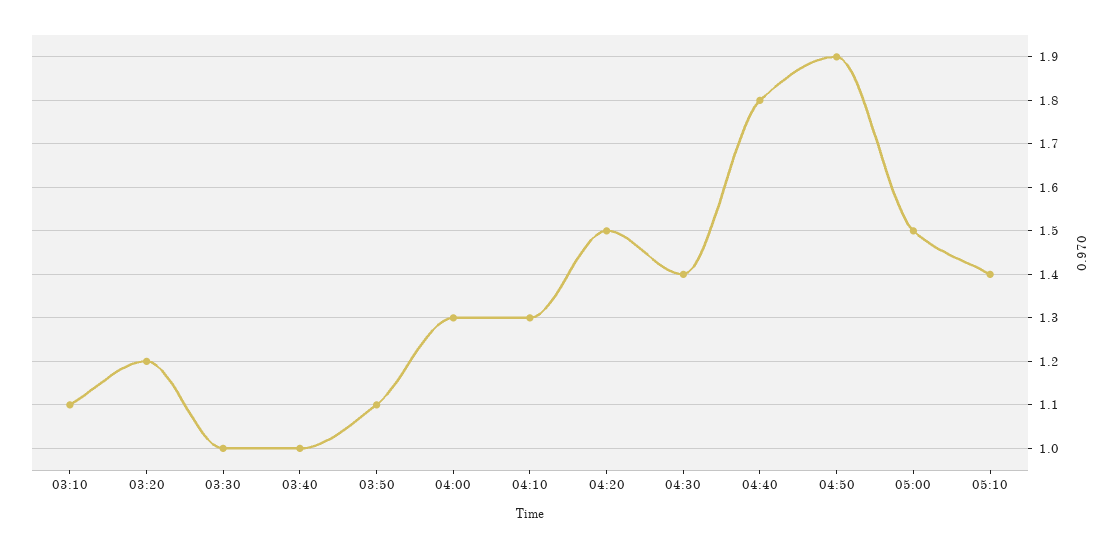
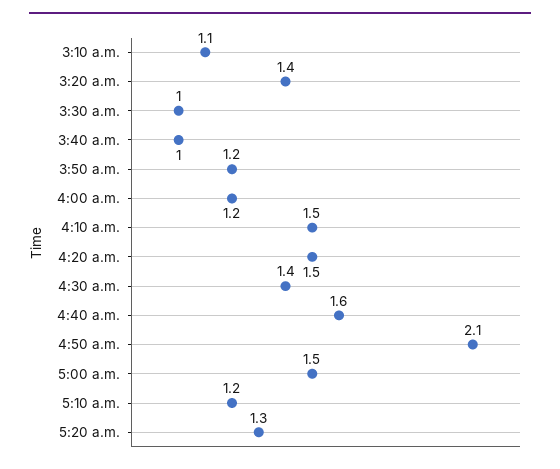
03:20: 1.2 -> 1.4
03:50: 1.1 -> 1.2
04:00: 1.3 -> 1.2
04:10: 1.3 -> 1.5
04:40: 1.8 -> 1.6
04:50: 1.9 -> 2.1
05:10: 1.4 -> 1.2
5:20 a.m.: none -> 1.3

